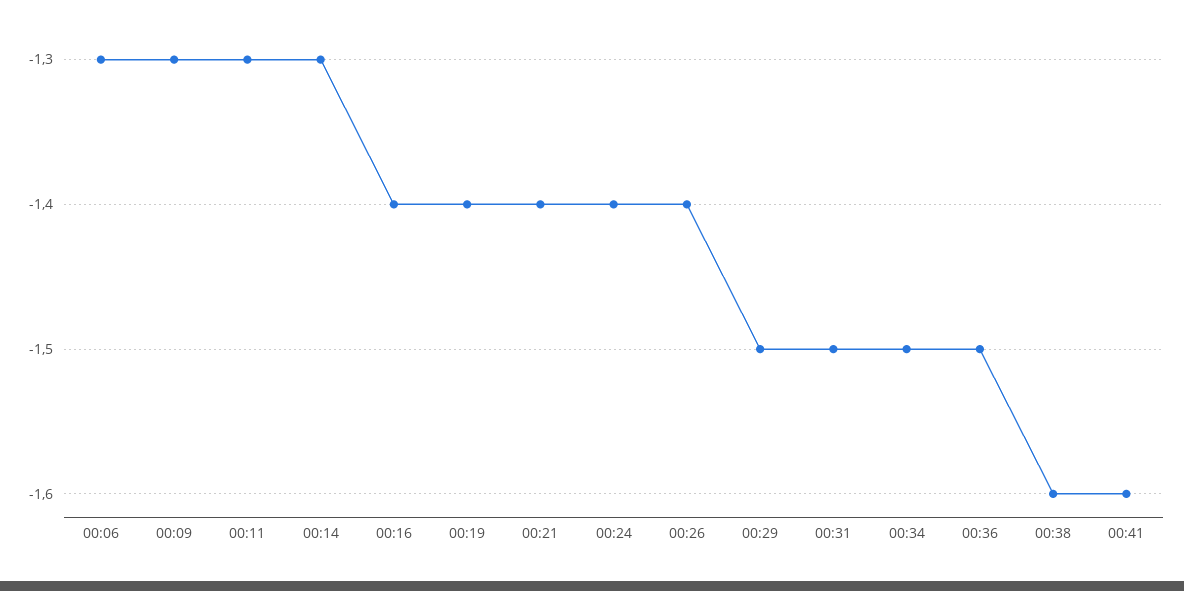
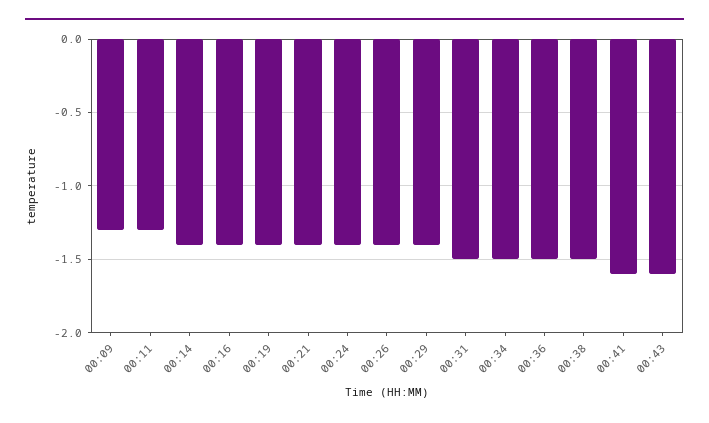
00:06: -1.3 -> none
00:14: -1.3 -> -1.4
00:29: -1.5 -> -1.4
00:38: -1.6 -> -1.5
00:43: none -> -1.6

